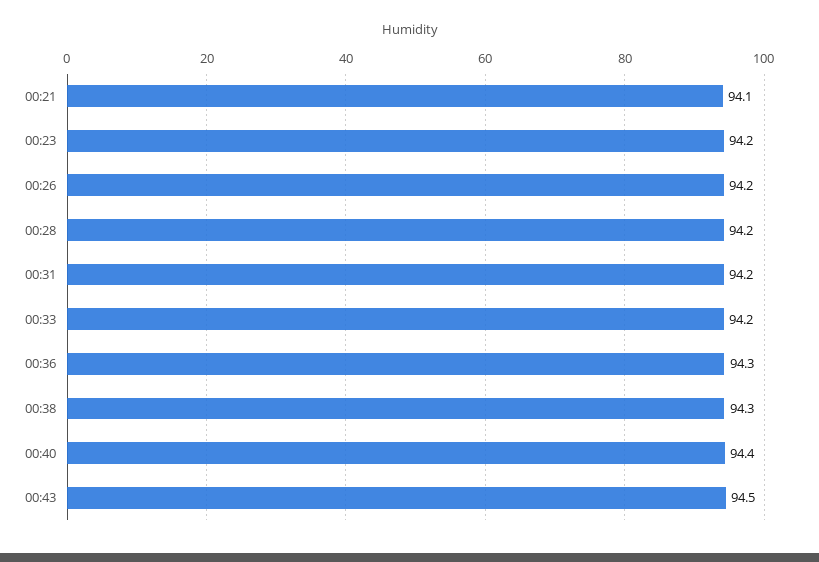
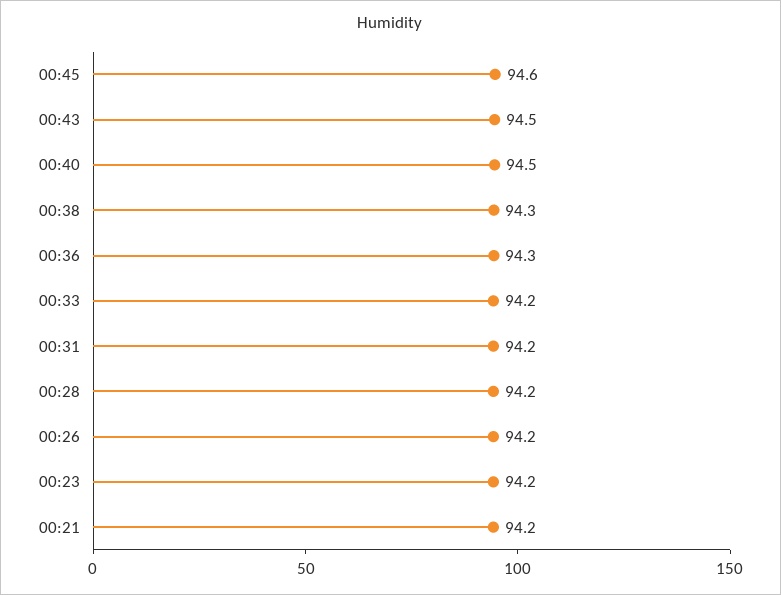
00:21: 94.1 -> 94.2
00:40: 94.4 -> 94.5
00:45: none -> 94.6

